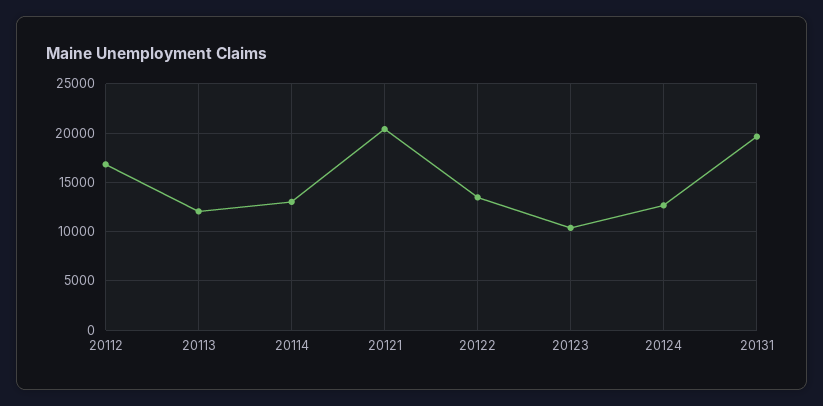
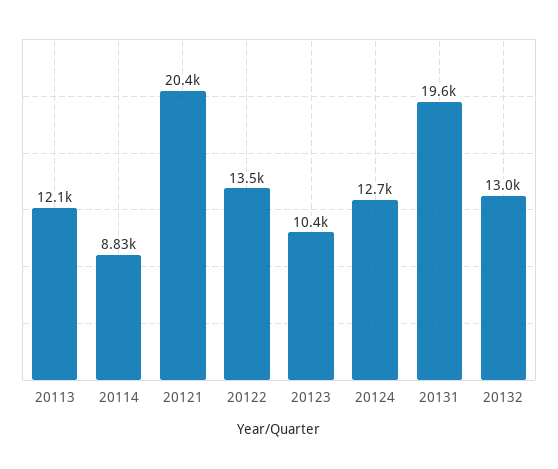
20112: 17000 -> none
20114: 13000 -> 8830
20132: none -> 13000

